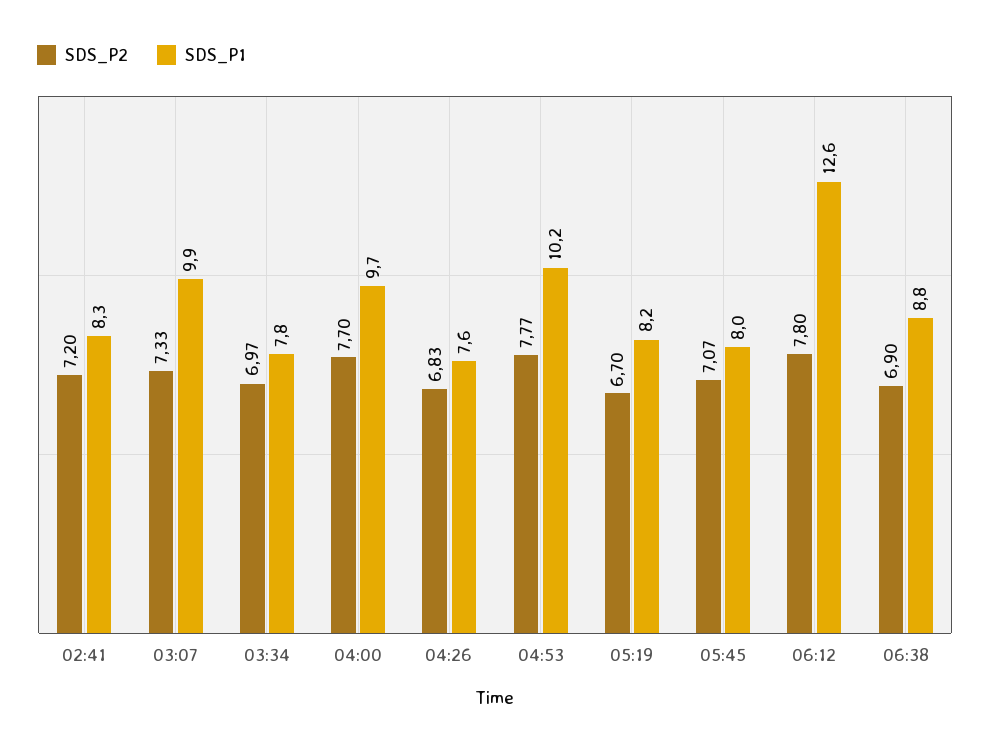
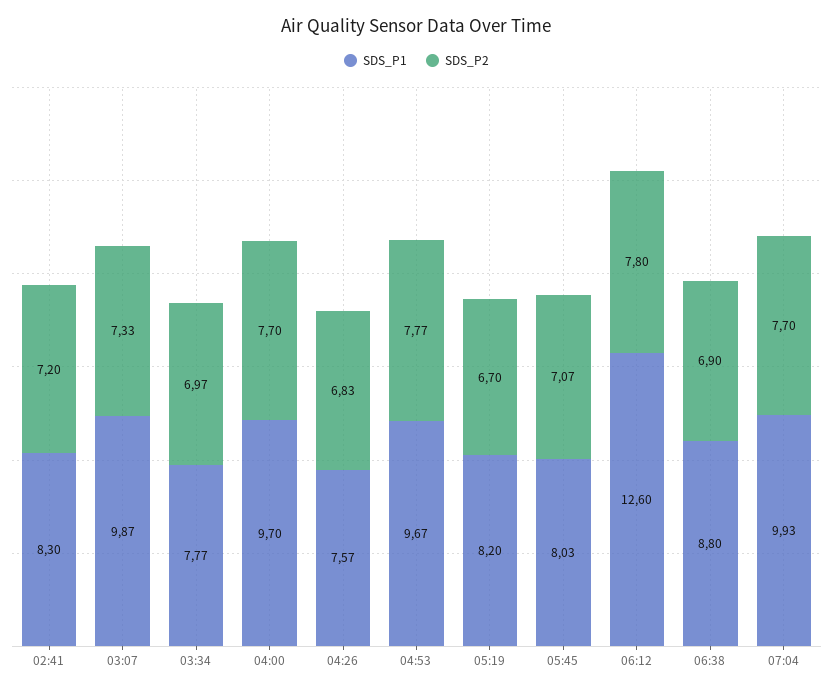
SDS_P1, 04:53: 10.2 -> 9.67
SDS_P1, 07:04: none -> 9.93
SDS_P2, 07:04: none -> 7.7

